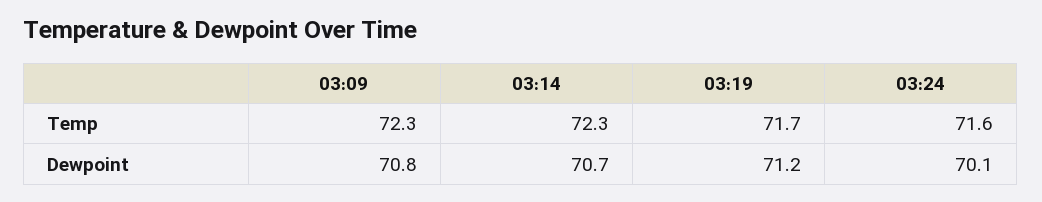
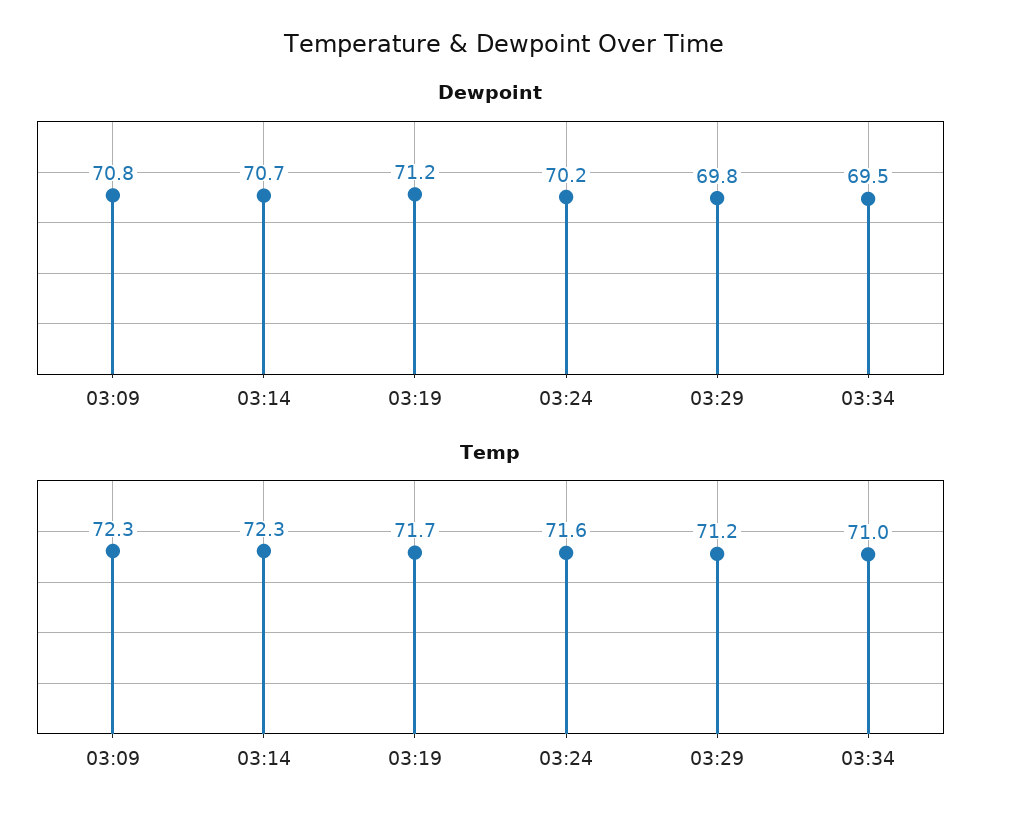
Dewpoint, 03:24: 70.1 -> 70.2
Dewpoint, 03:29: none -> 69.8
Dewpoint, 03:34: none -> 69.5
Temp, 03:29: none -> 71.2
Temp, 03:34: none -> 71

